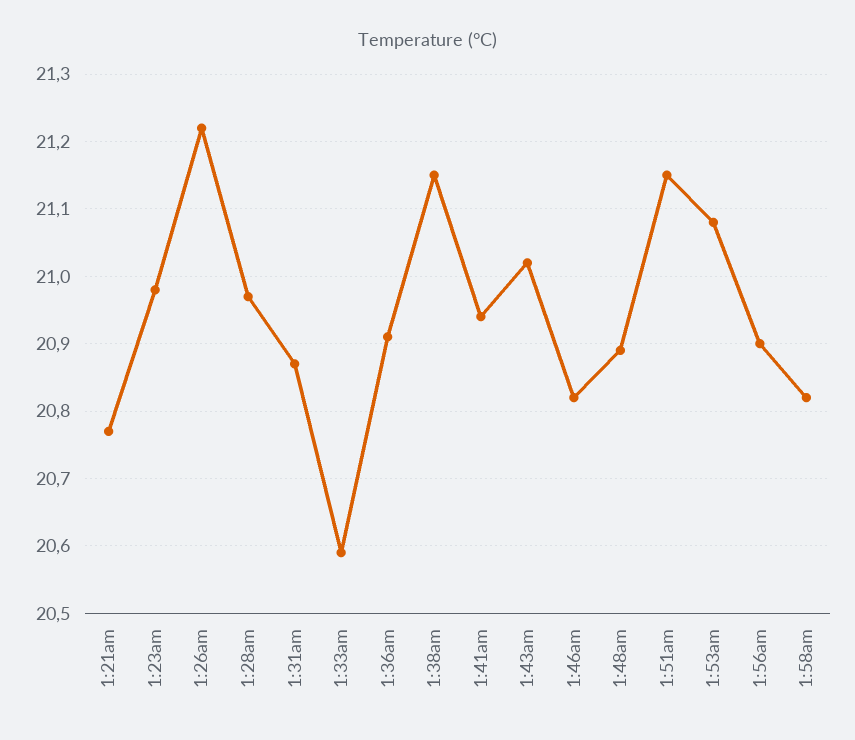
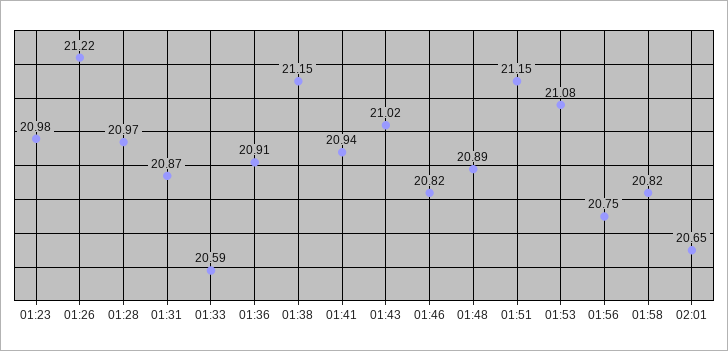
1:21am: 20.77 -> none
1:56am: 20.9 -> 20.75
02:01: none -> 20.65

